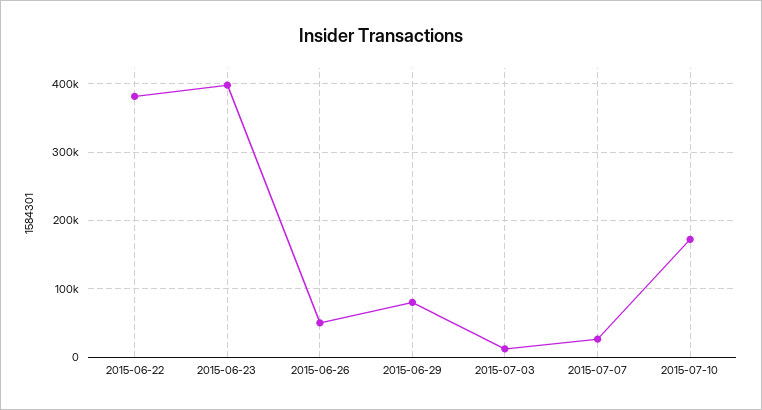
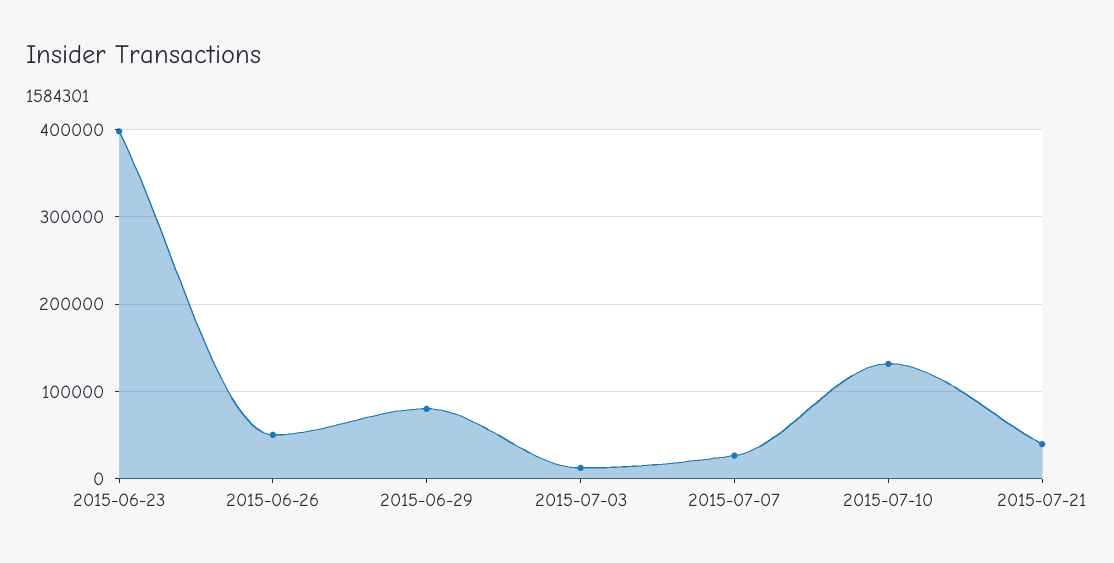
2015-06-22: 380000 -> none
2015-07-10: 170000 -> 130000
2015-07-21: none -> 40000

